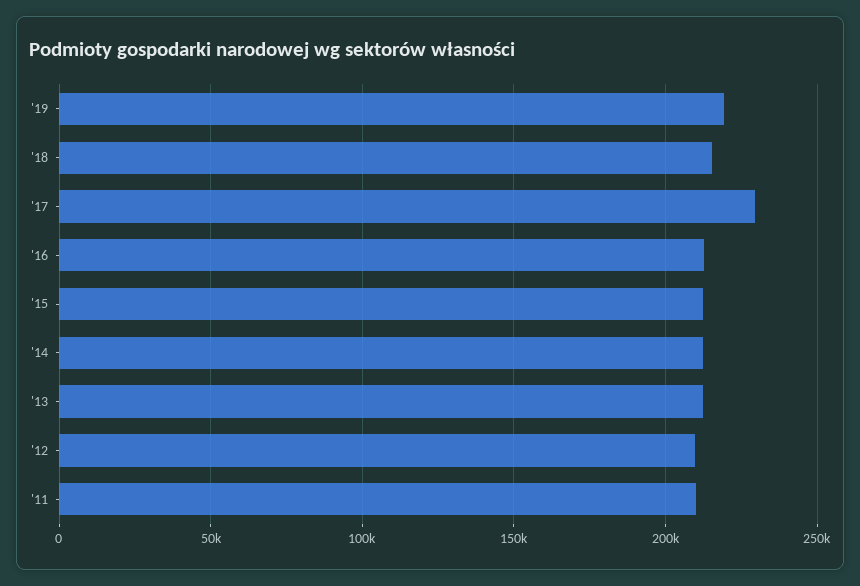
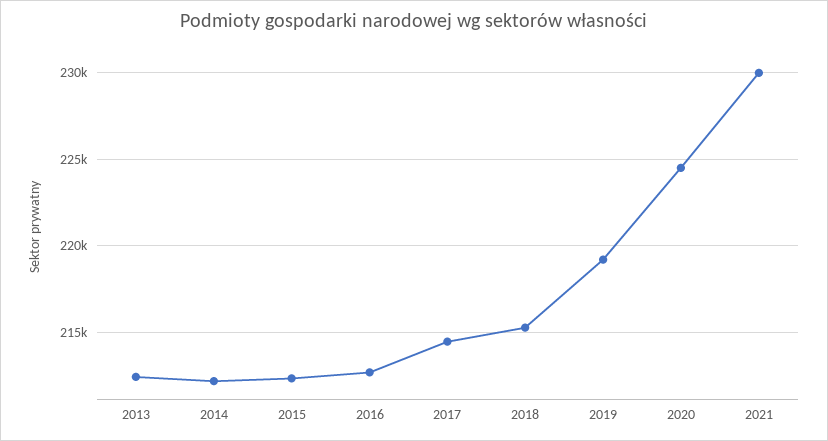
'17: 230000 -> 214500
'12: 210000 -> none
'11: 210000 -> none
2020: none -> 224500
2021: none -> 230000

